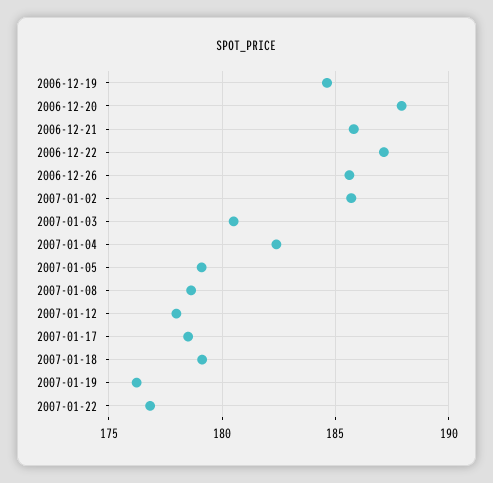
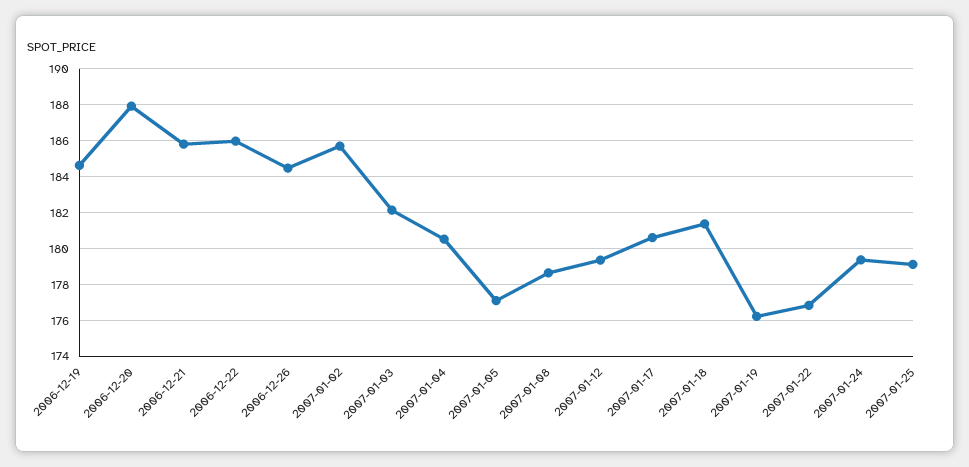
2006-12-22: 187 -> 186
2006-12-26: 185.5 -> 184.5
2007-01-03: 180.5 -> 182
2007-01-04: 182.5 -> 180.5
2007-01-05: 179 -> 177
2007-01-12: 178 -> 179.5
2007-01-17: 178.5 -> 180.5
2007-01-18: 179 -> 181.5
2007-01-24: none -> 179.5
2007-01-25: none -> 179

